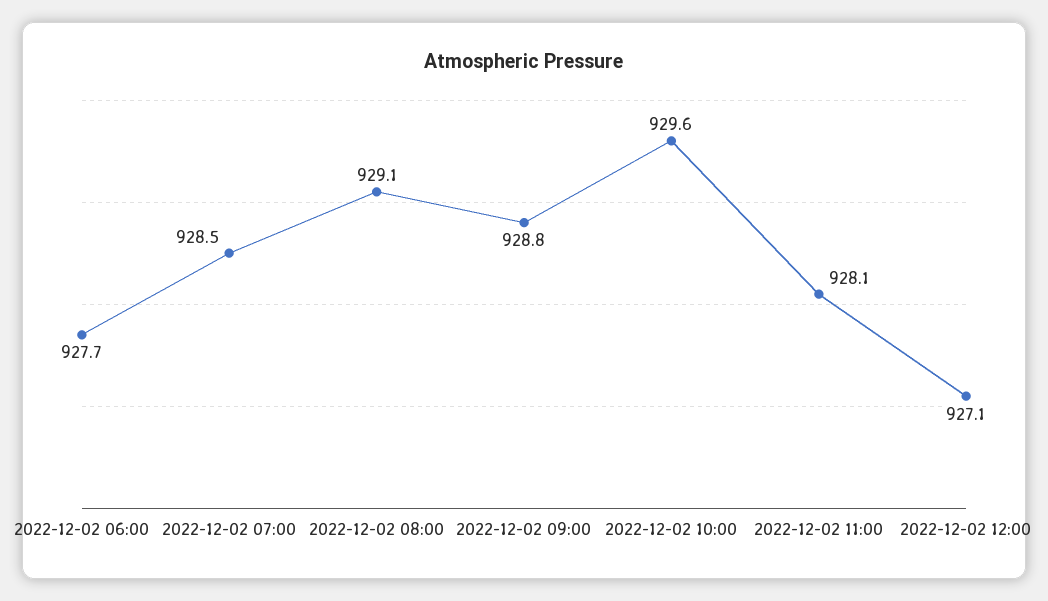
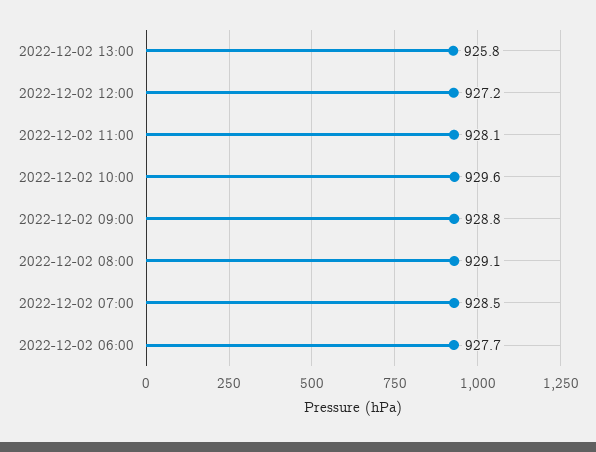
2022-12-02 12:00: 927.1 -> 927.2
2022-12-02 13:00: none -> 925.8

